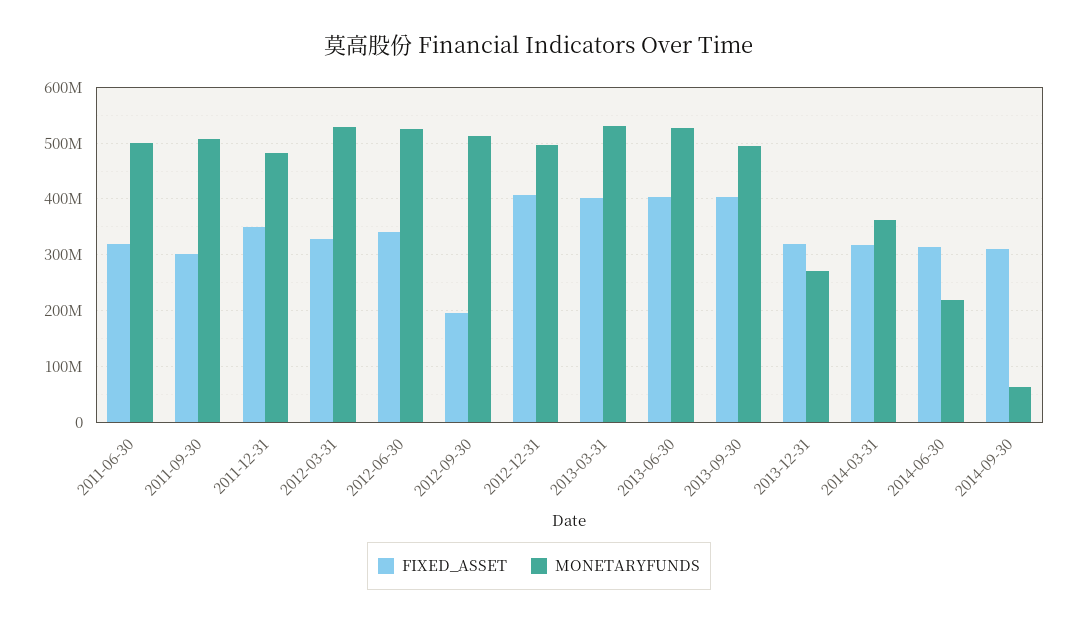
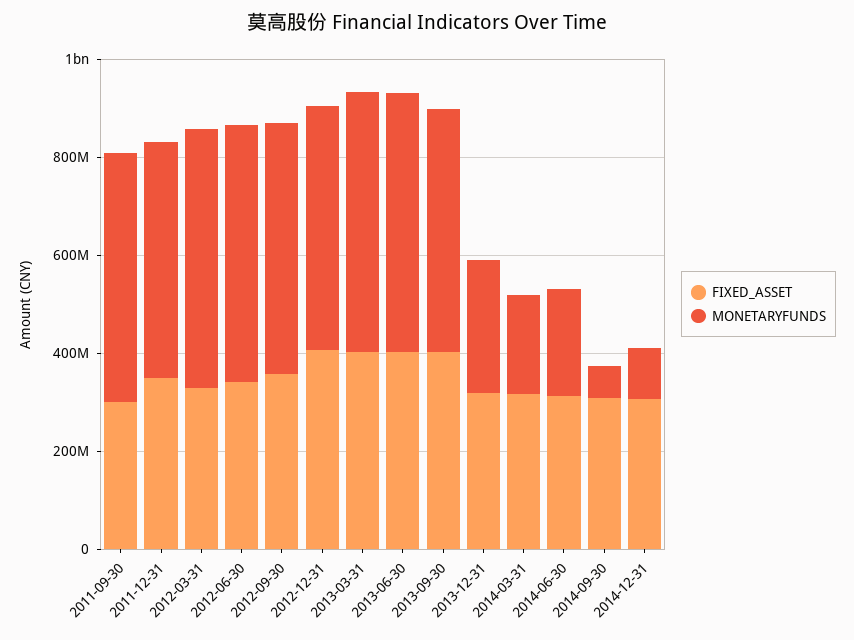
FIXED_ASSET, 2011-06-30: 320000000 -> none
MONETARYFUNDS, 2011-06-30: 500000000 -> none
FIXED_ASSET, 2012-09-30: 200000000 -> 350000000
MONETARYFUNDS, 2014-03-31: 360000000 -> 200000000
FIXED_ASSET, 2014-12-31: none -> 300000000
MONETARYFUNDS, 2014-12-31: none -> 100000000

